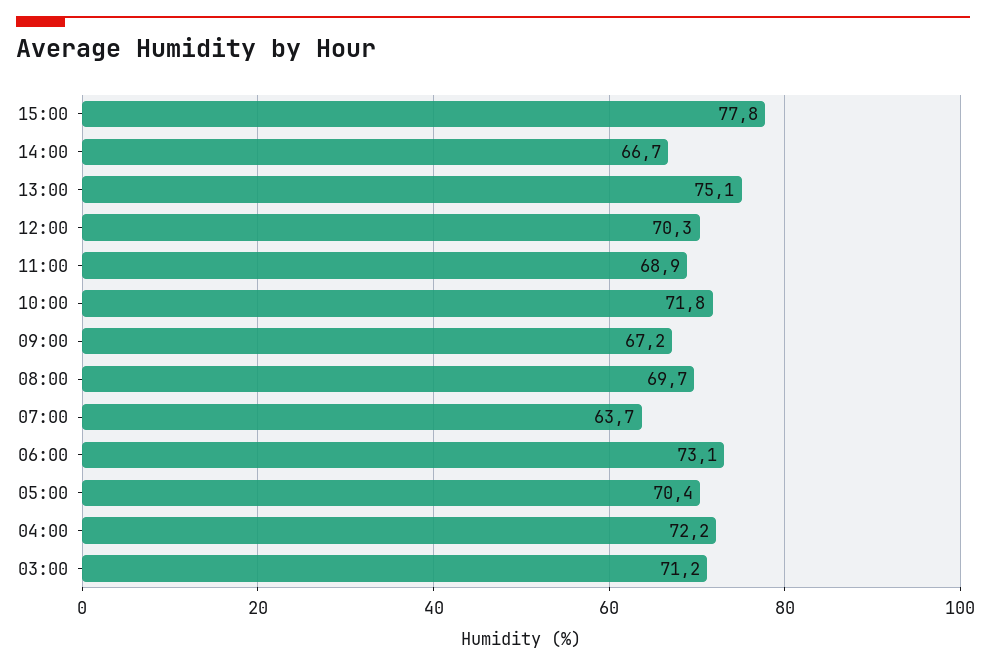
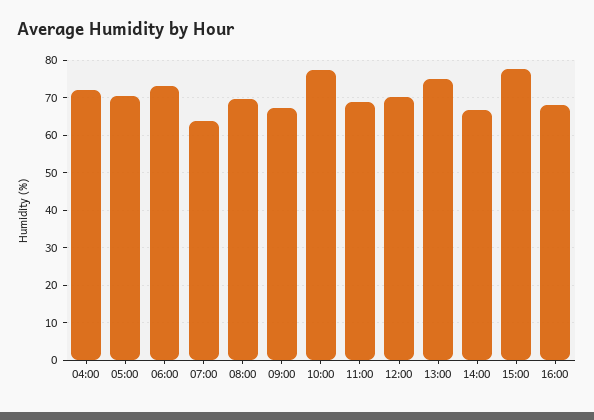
10:00: 71.8 -> 78
03:00: 71.2 -> none
16:00: none -> 68

